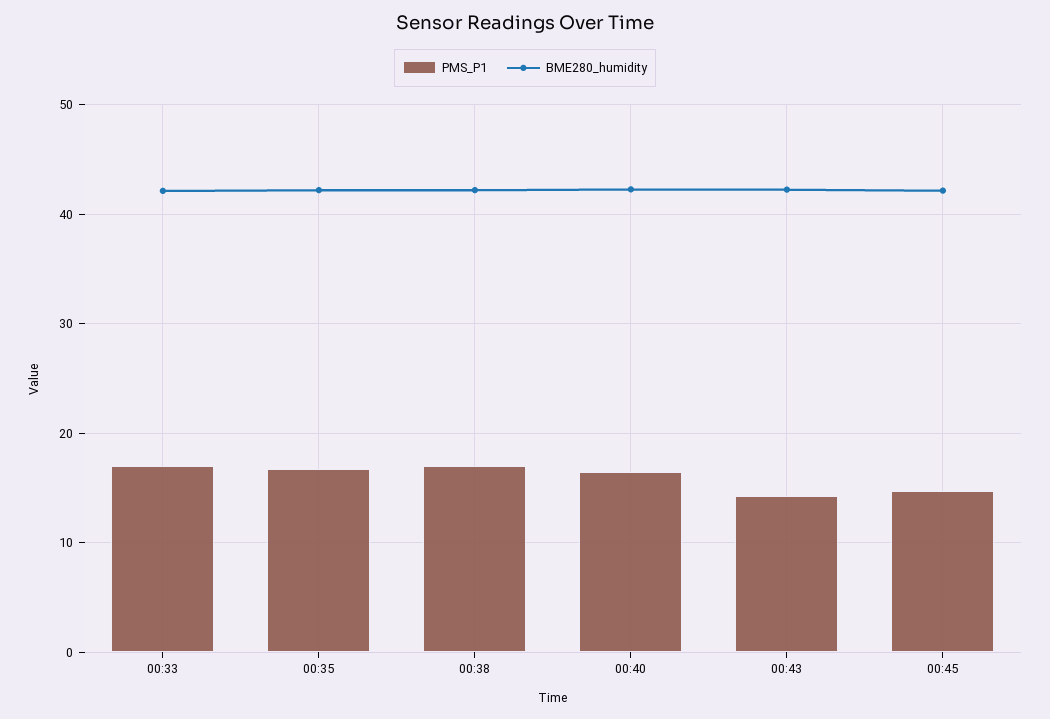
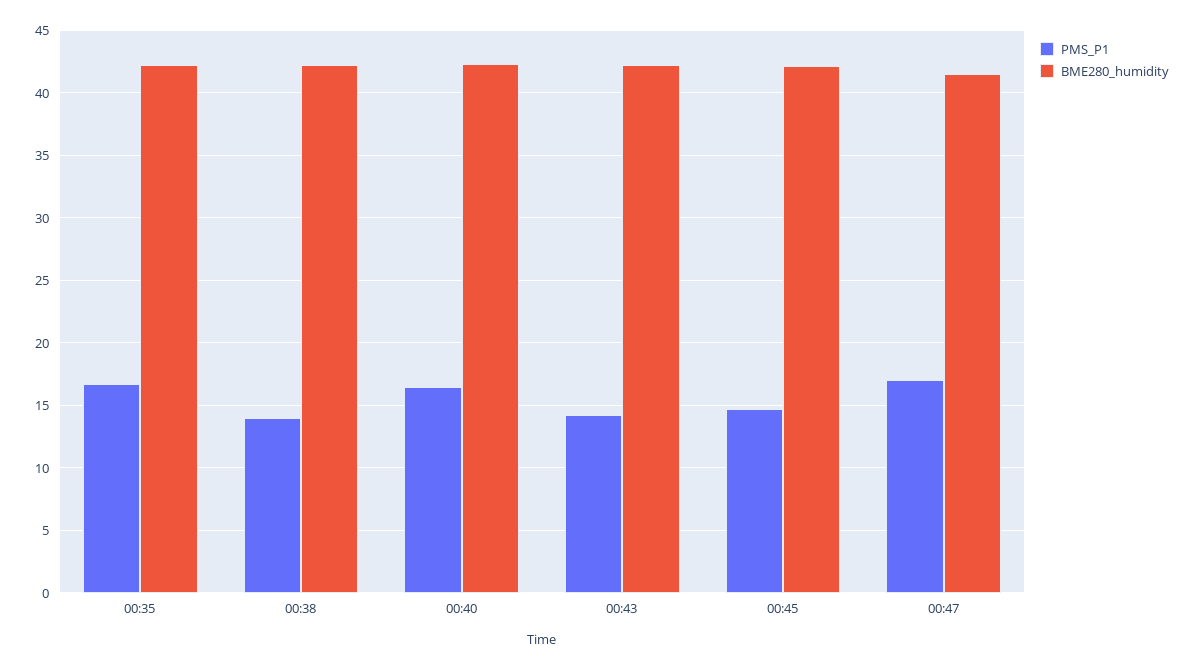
PMS_P1, 00:33: 17 -> none
BME280_humidity, 00:33: 42 -> none
PMS_P1, 00:38: 17 -> 14
PMS_P1, 00:47: none -> 17
BME280_humidity, 00:47: none -> 41.5

